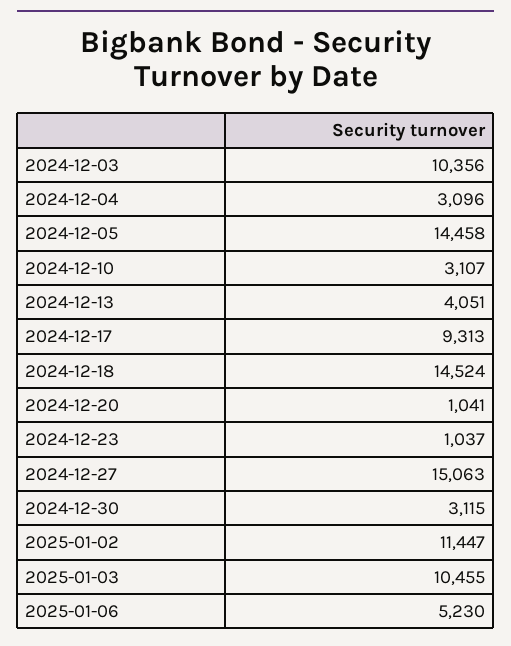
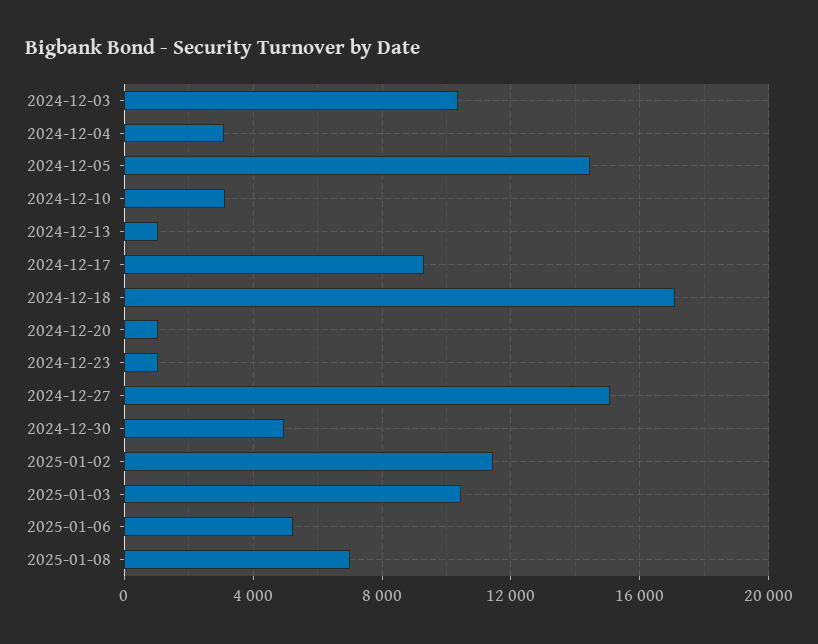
2024-12-13: 4051 -> 1000
2024-12-18: 14524 -> 17000
2024-12-30: 3115 -> 5000
2025-01-08: none -> 7000

